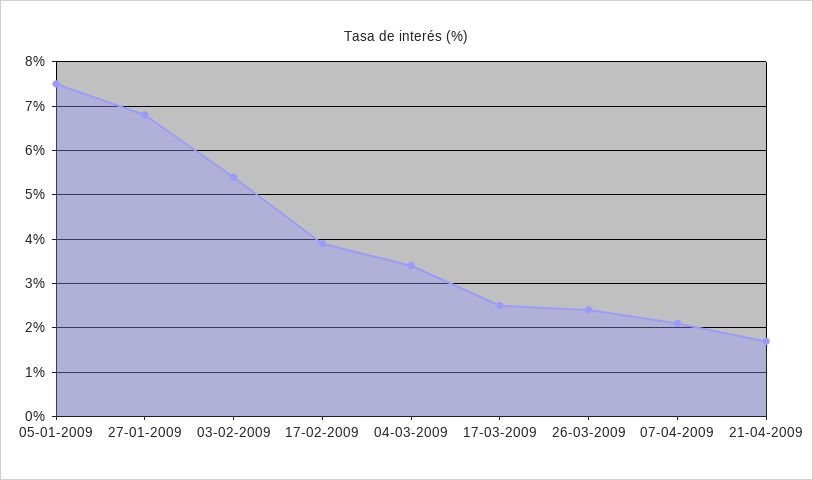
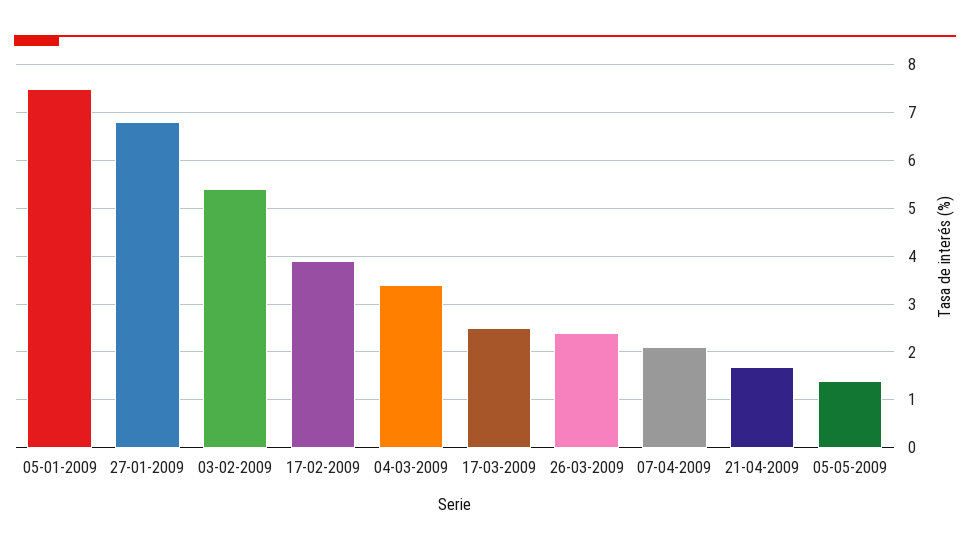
05-05-2009: none -> 1.4

